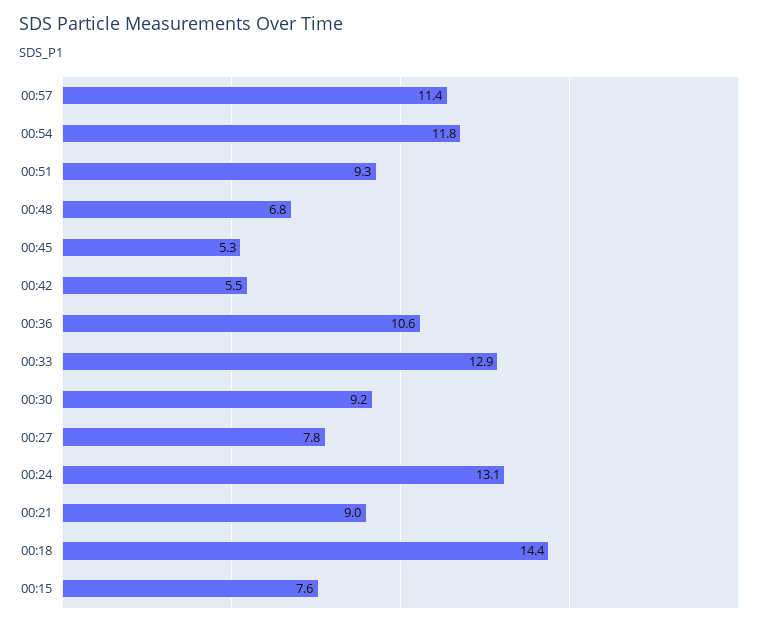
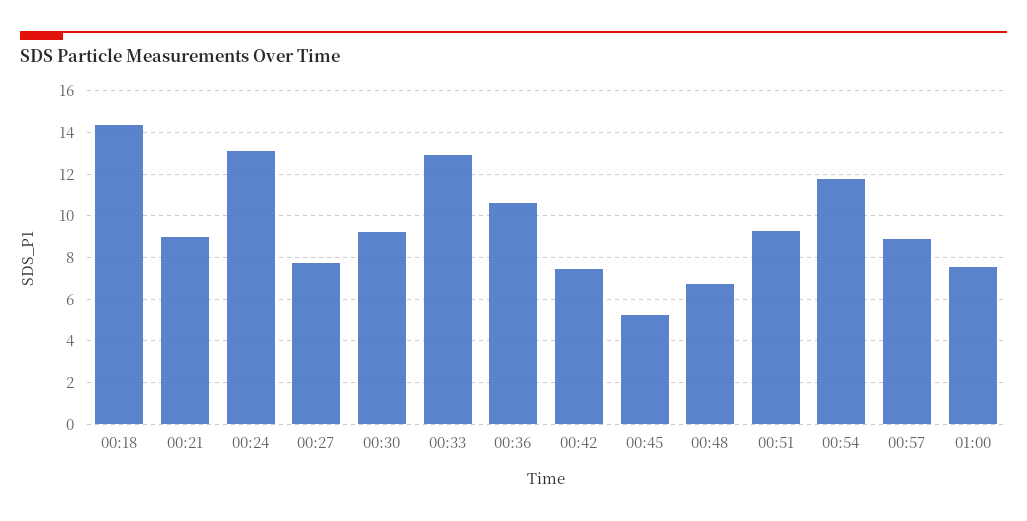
00:57: 11.4 -> 9
00:42: 5.5 -> 7.5
00:15: 7.6 -> none
01:00: none -> 7.5

